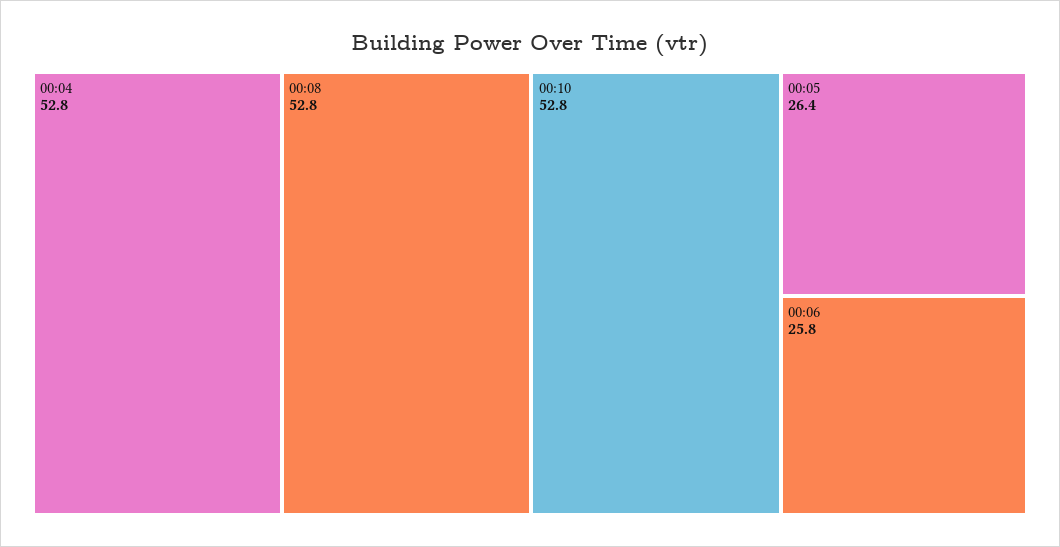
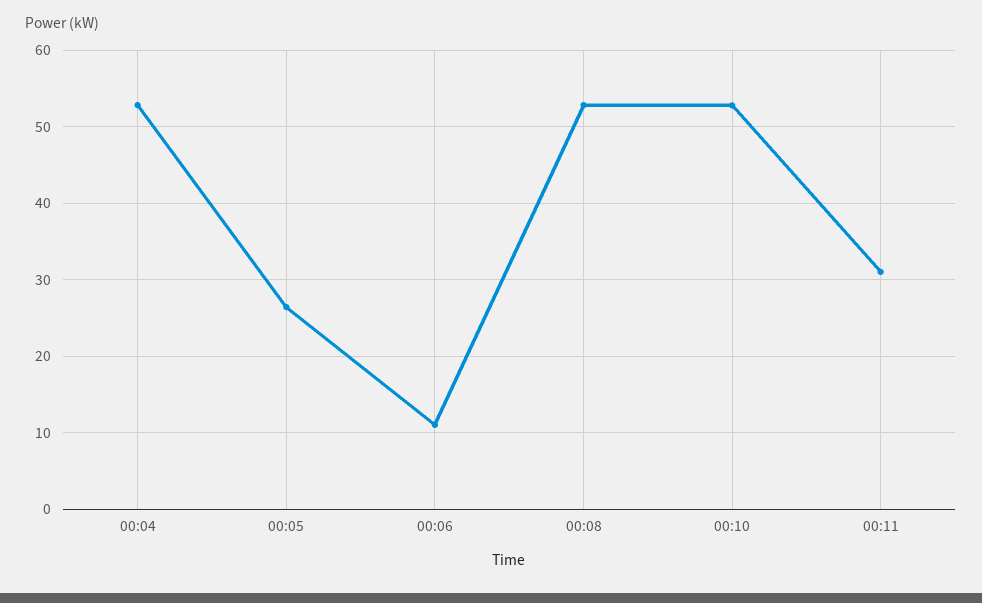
00:06: 25.8 -> 11
00:11: none -> 31

